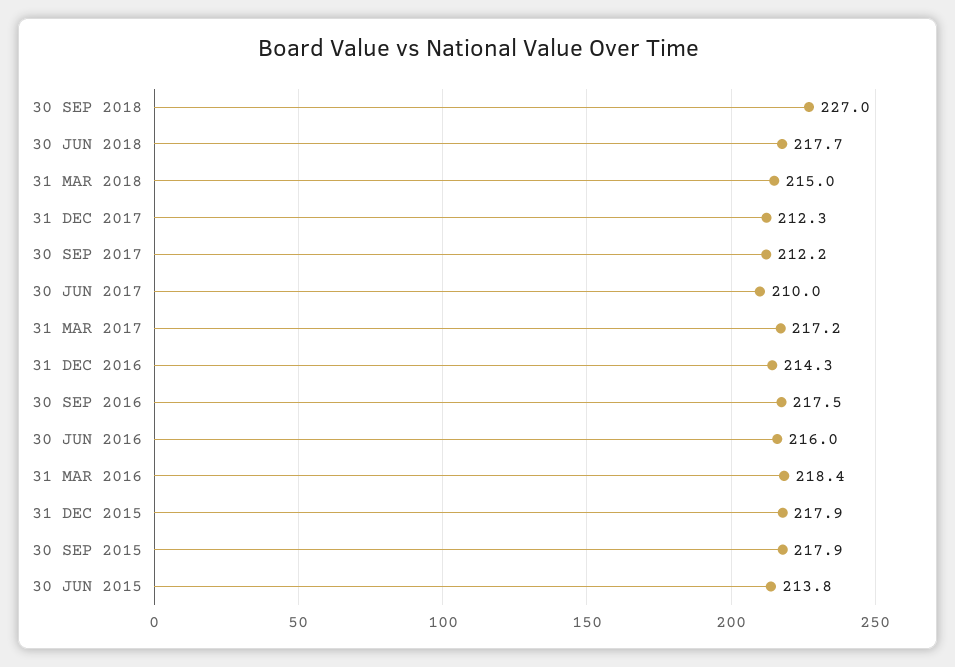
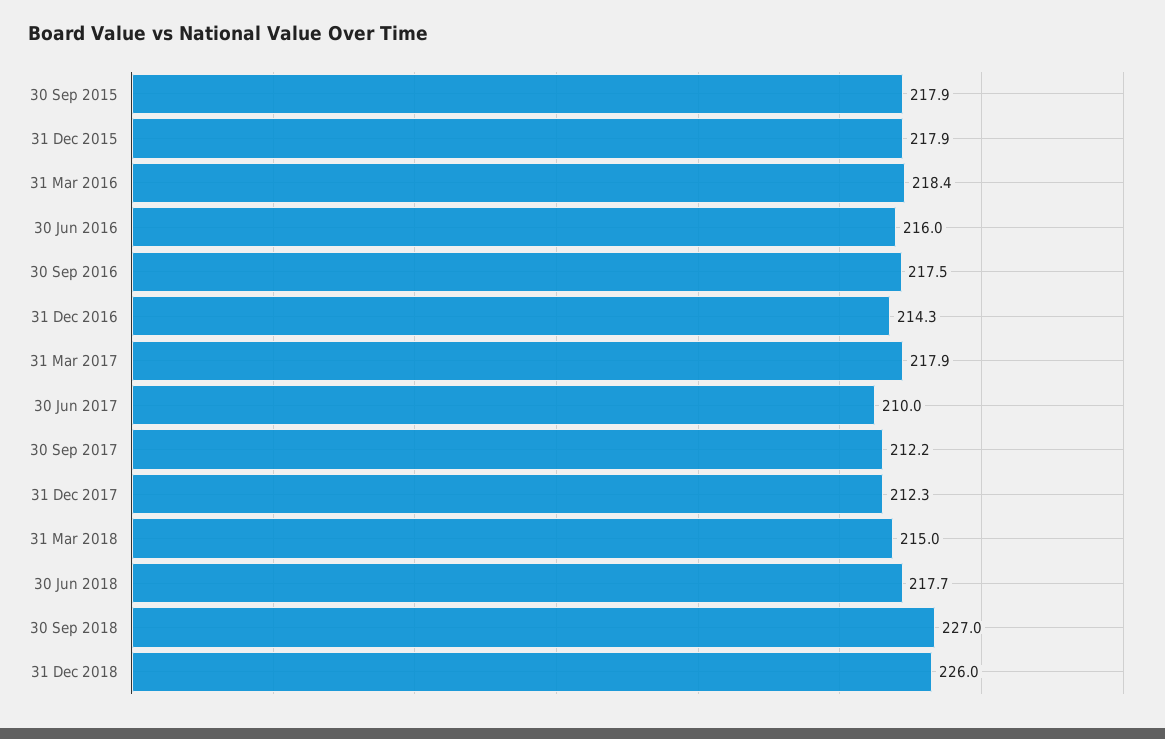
31 MAR 2017: 217.2 -> 217.9
30 JUN 2015: 213.8 -> none
31 Dec 2018: none -> 226

